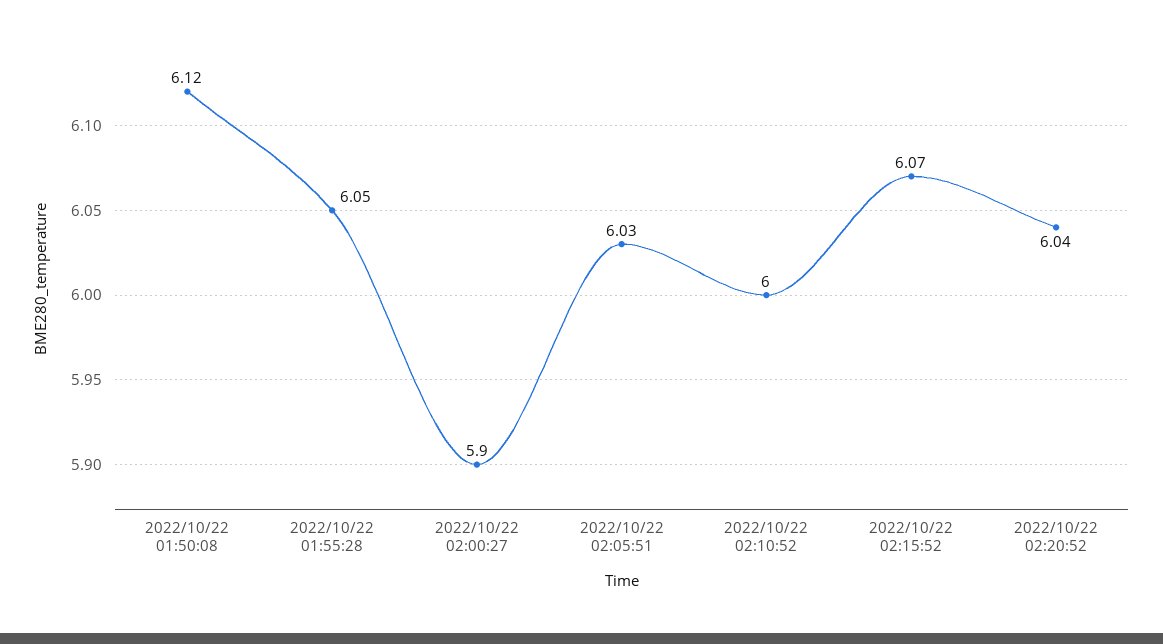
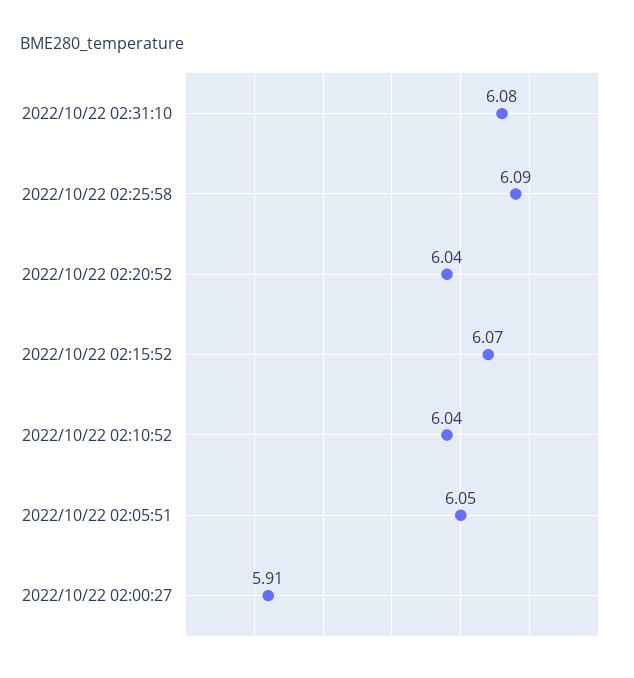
2022/10/22 01:50:08: 6.12 -> none
2022/10/22 01:55:28: 6.05 -> none
2022/10/22 02:00:27: 5.9 -> 5.91
2022/10/22 02:05:51: 6.03 -> 6.05
2022/10/22 02:10:52: 6 -> 6.04
2022/10/22 02:31:10: none -> 6.08
2022/10/22 02:25:58: none -> 6.09

